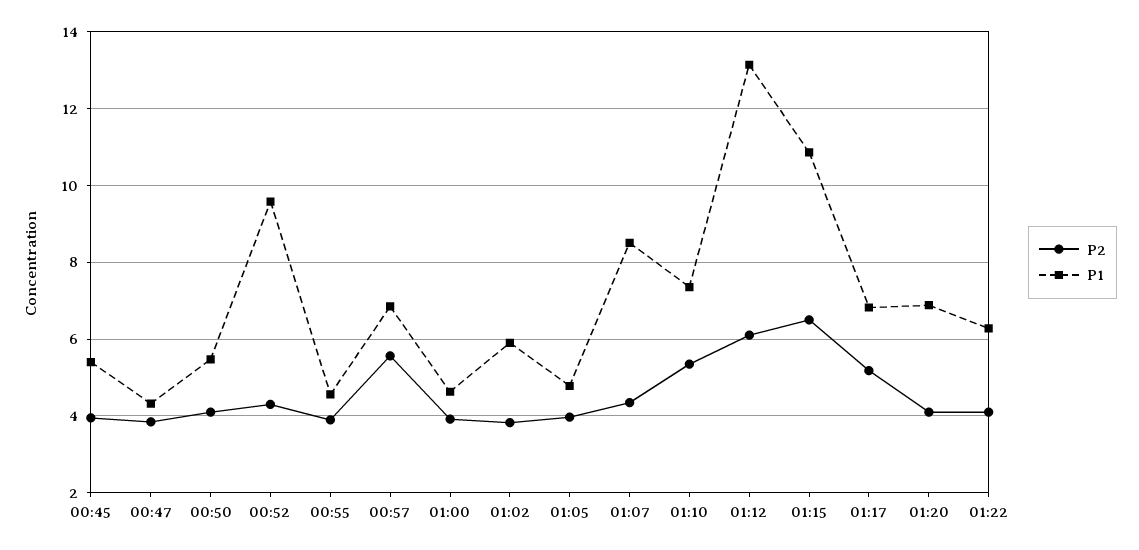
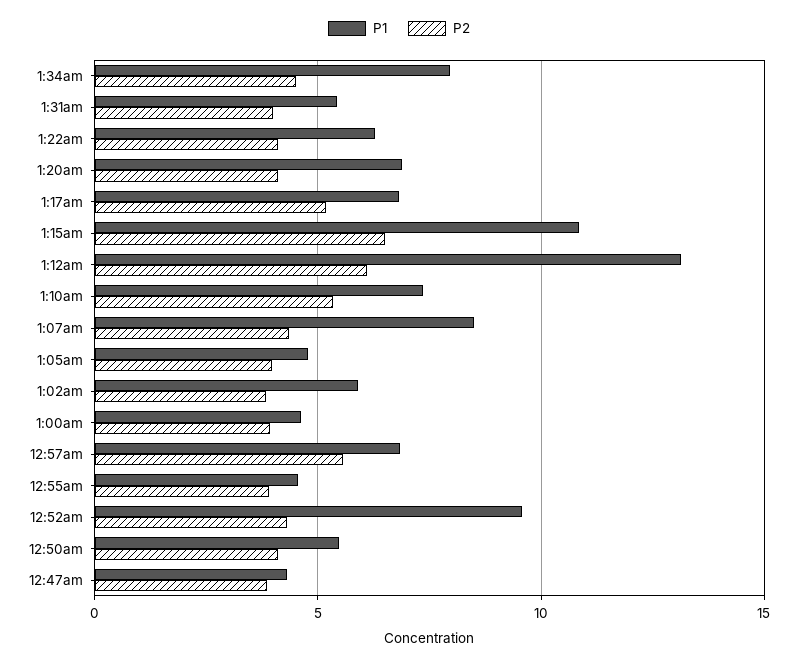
P2, 00:45: 4 -> none
P1, 00:45: 5.4 -> none
P1, 1:34am: none -> 8
P2, 1:34am: none -> 4.5
P1, 1:31am: none -> 5.5
P2, 1:31am: none -> 4

